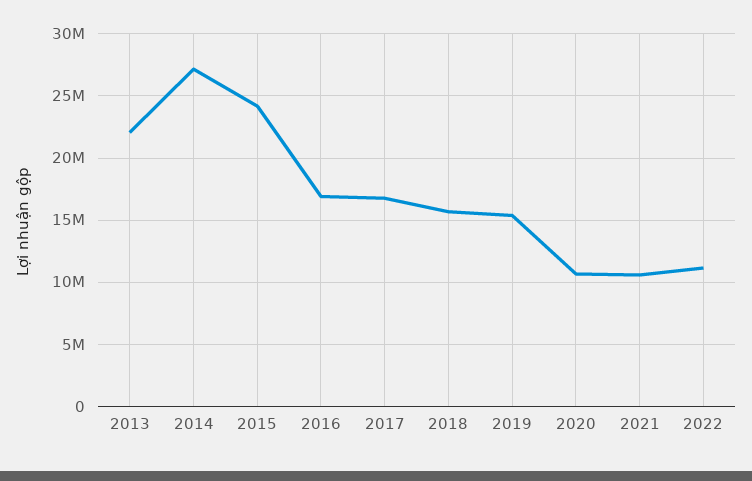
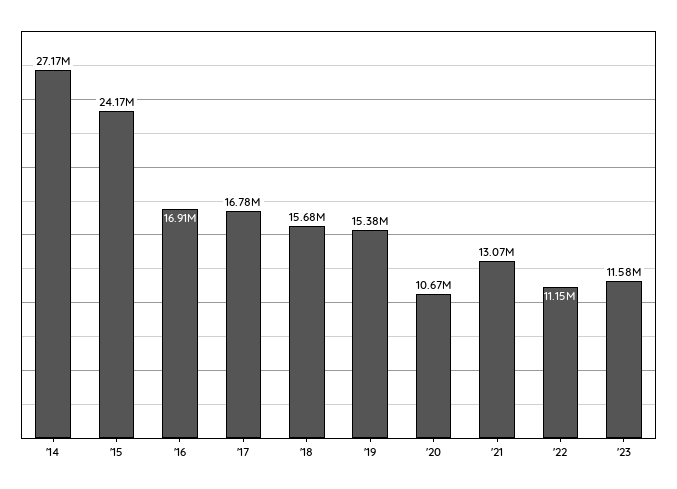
2013: 22000000 -> none
2021: 10500000 -> 13070000
'23: none -> 11580000

